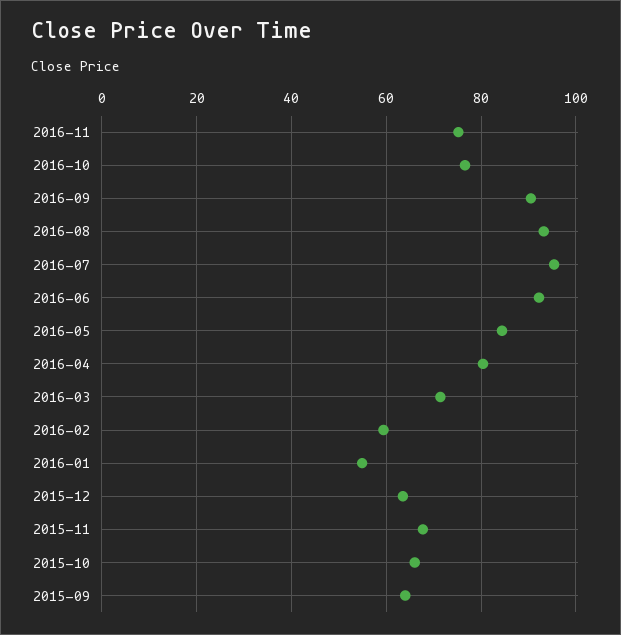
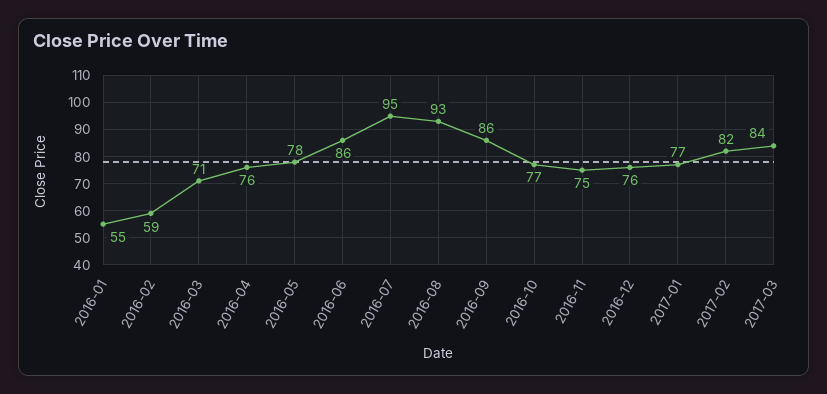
2016-09: 90 -> 86
2016-06: 92 -> 86
2016-05: 84 -> 78
2016-04: 80 -> 76
2015-12: 64 -> none
2015-11: 68 -> none
2015-10: 66 -> none
2015-09: 64 -> none
2016-12: none -> 76
2017-01: none -> 77
2017-02: none -> 82
2017-03: none -> 84

